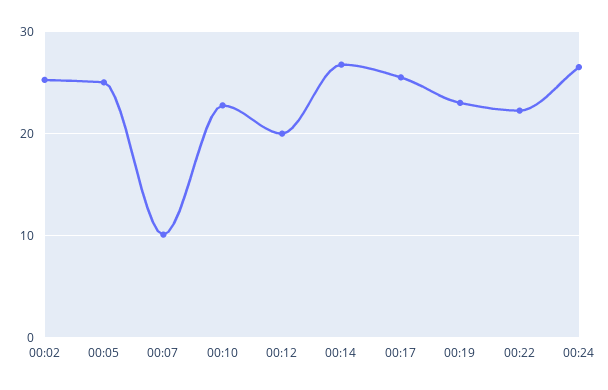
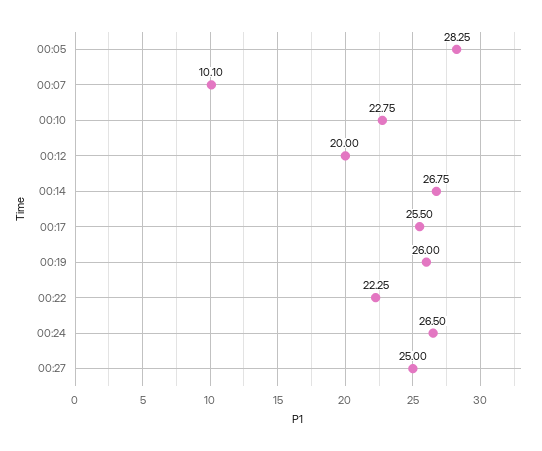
00:02: 25 -> none
00:05: 25 -> 28.25
00:19: 23 -> 26
00:27: none -> 25

